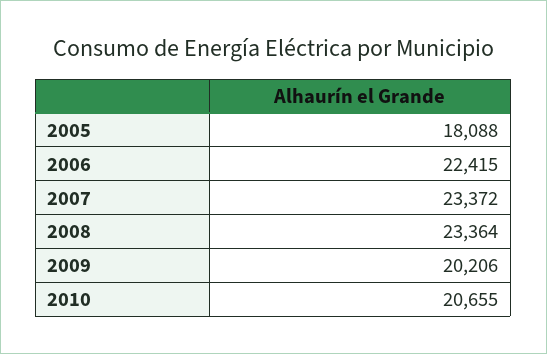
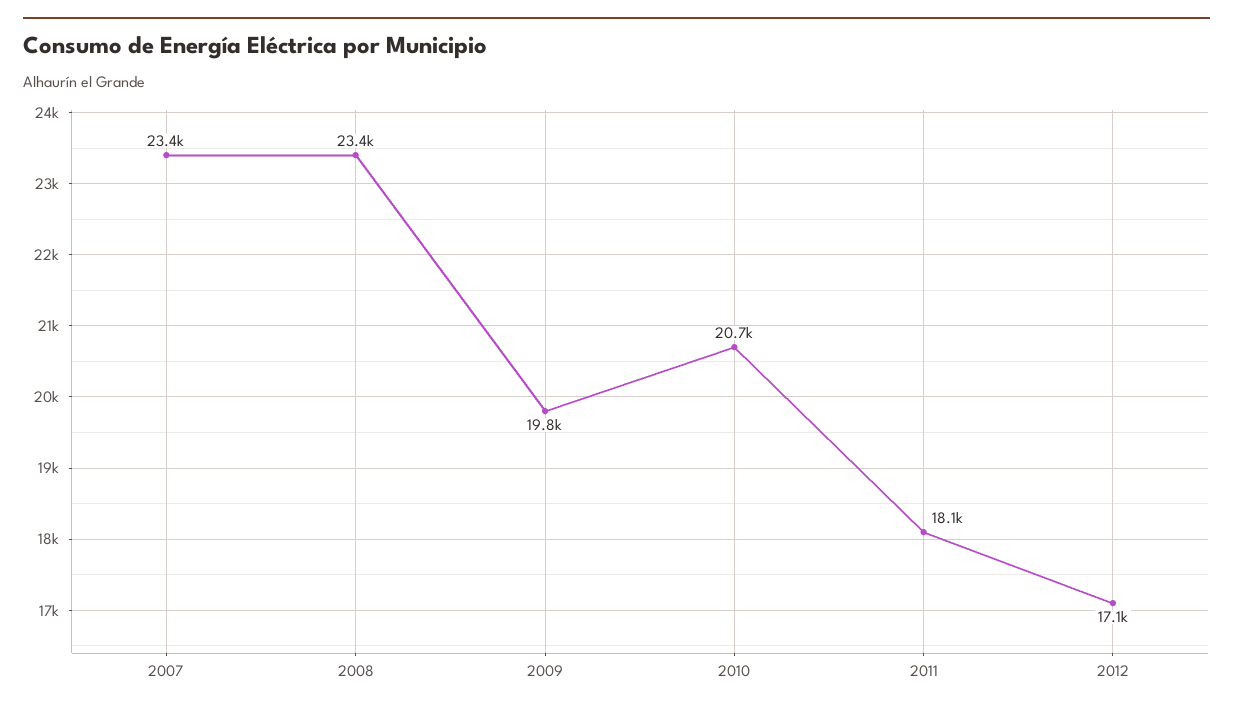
2005: 18088 -> none
2006: 22415 -> none
2009: 20206 -> 19800
2011: none -> 18100
2012: none -> 17100

